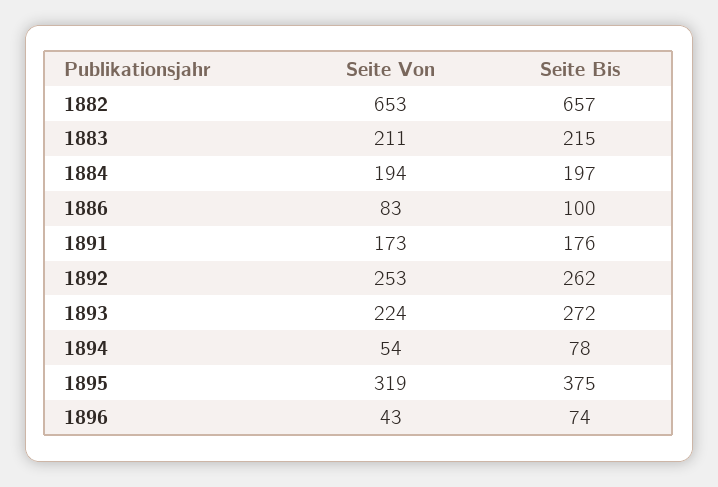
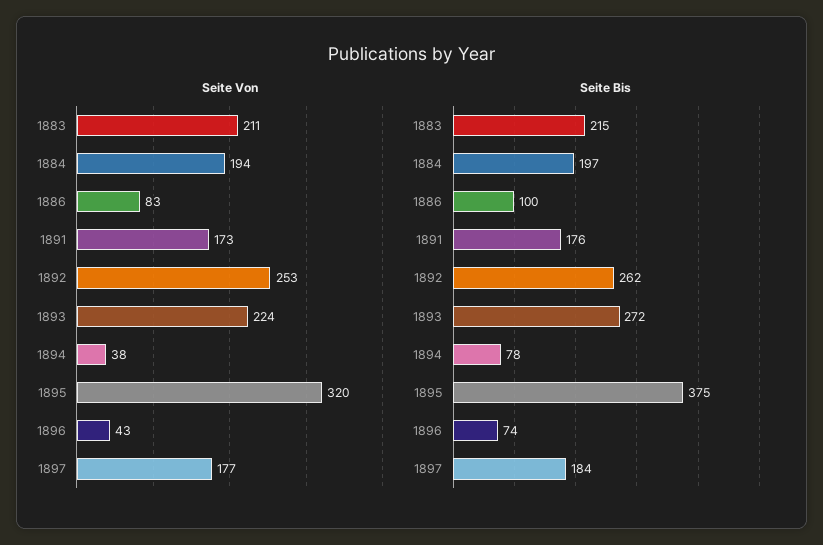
Seite Von, 1882: 653 -> none
Seite Bis, 1882: 657 -> none
Seite Von, 1894: 54 -> 38
Seite Von, 1895: 319 -> 320
Seite Von, 1897: none -> 177
Seite Bis, 1897: none -> 184

